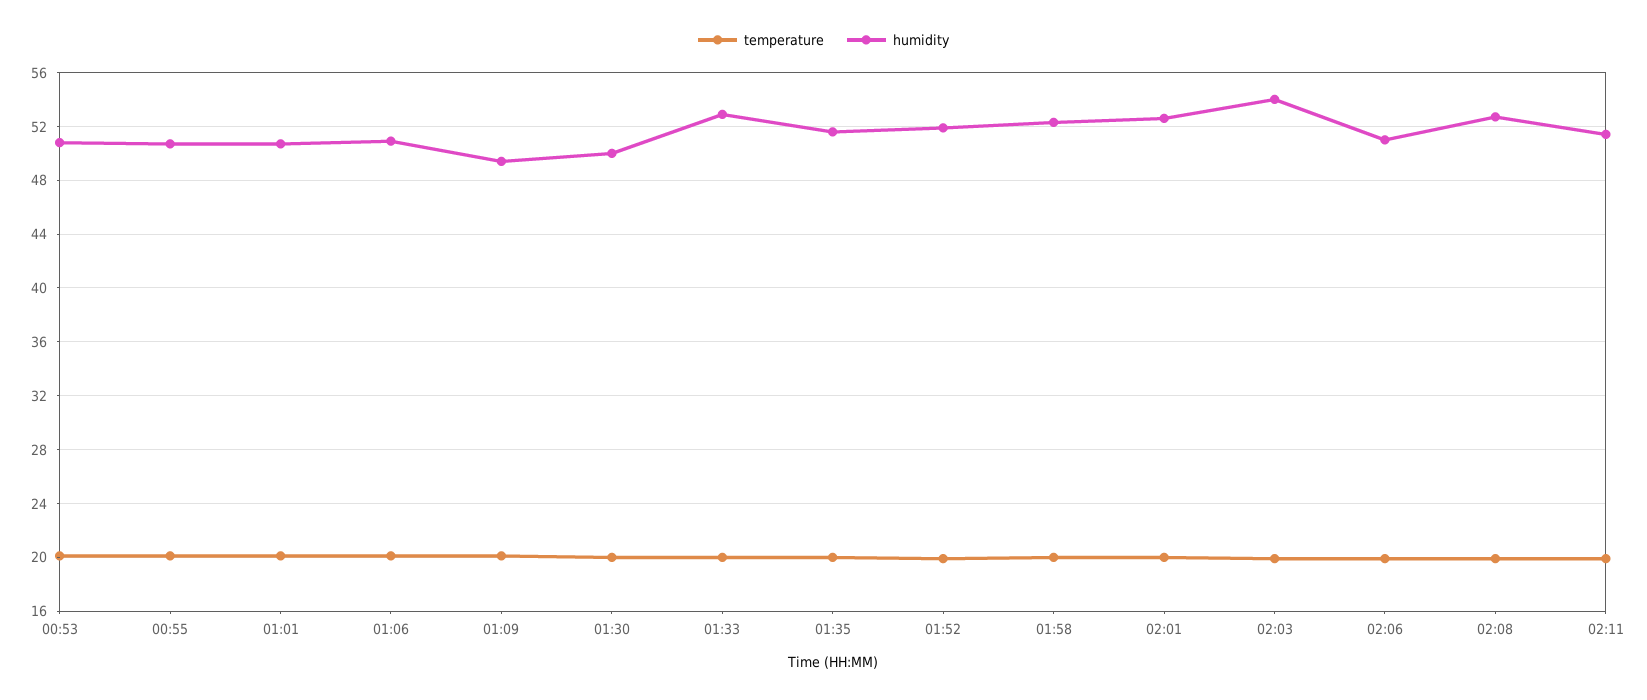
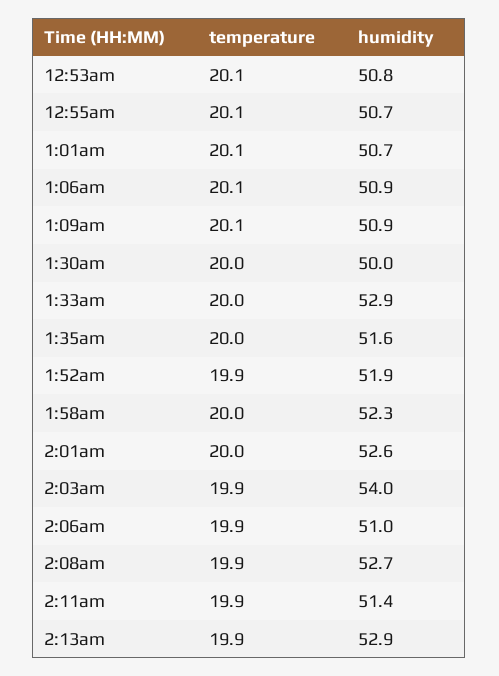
humidity, 01:09: 49.5 -> 50.9
temperature, 2:13am: none -> 19.9
humidity, 2:13am: none -> 52.9

